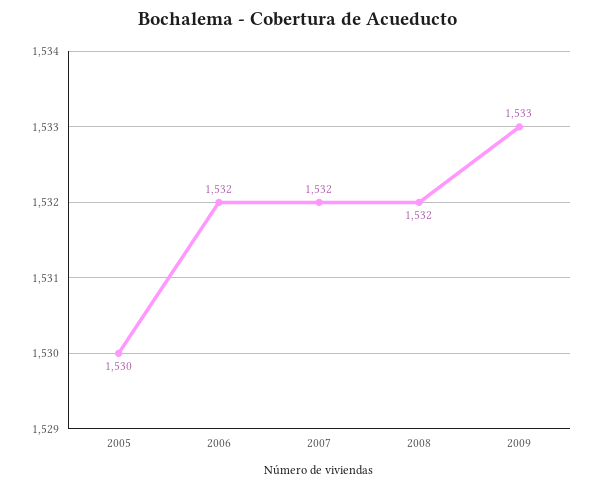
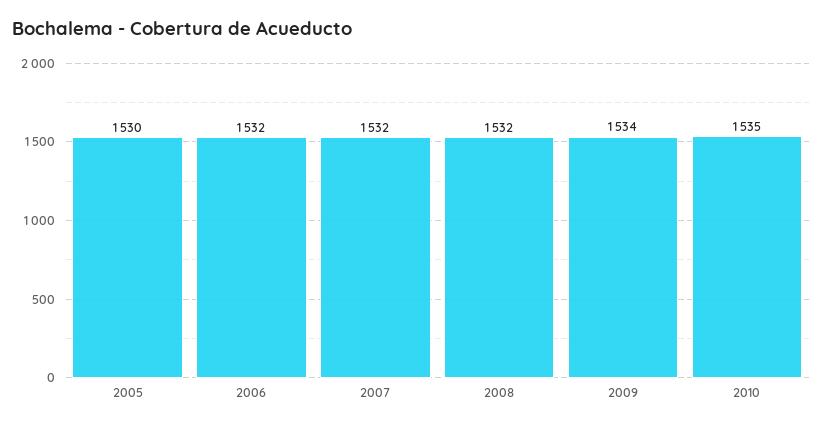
2009: 1533 -> 1534
2010: none -> 1535

